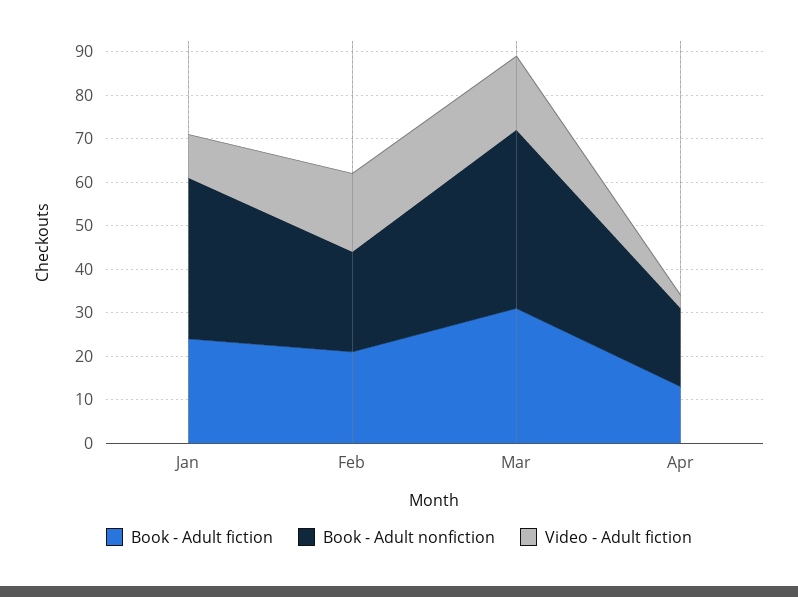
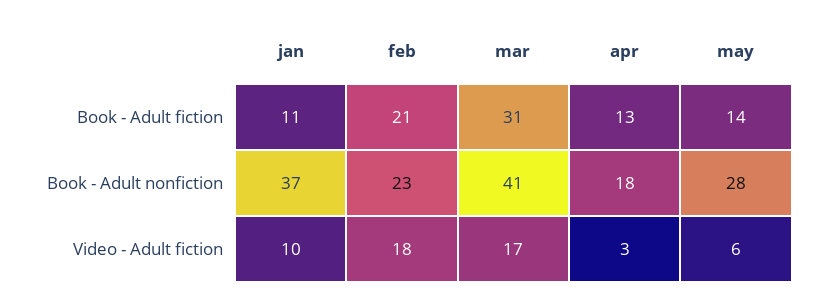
Book - Adult fiction, Jan: 25 -> 11
Book - Adult fiction, may: none -> 14
Book - Adult nonfiction, may: none -> 28
Video - Adult fiction, may: none -> 6

